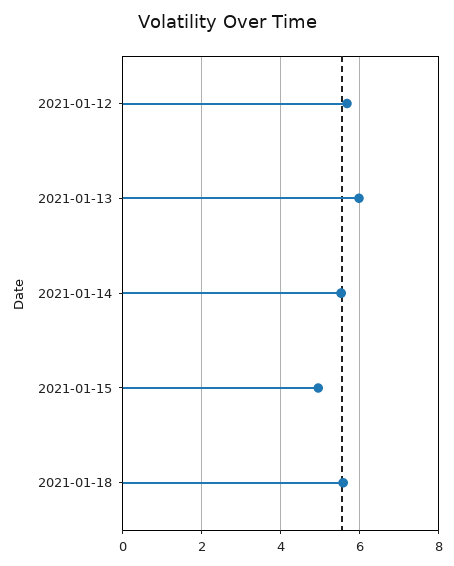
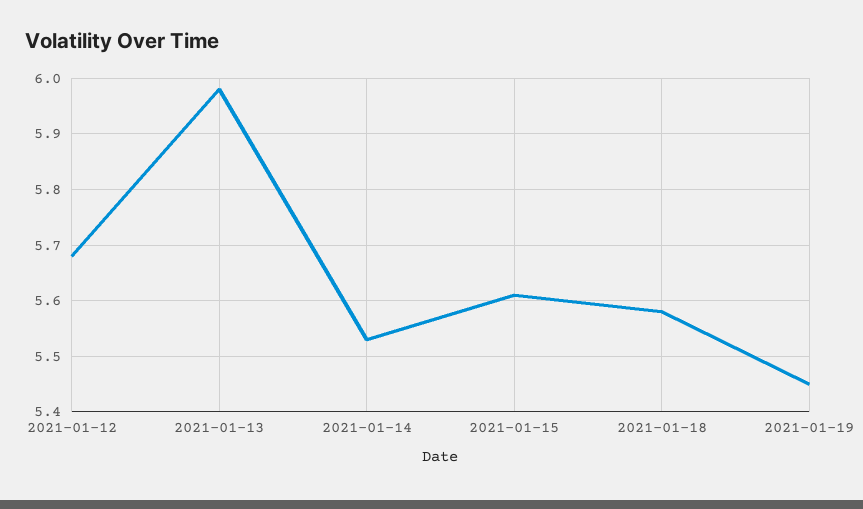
2021-01-15: 5 -> 5.6
2021-01-19: none -> 5.45

